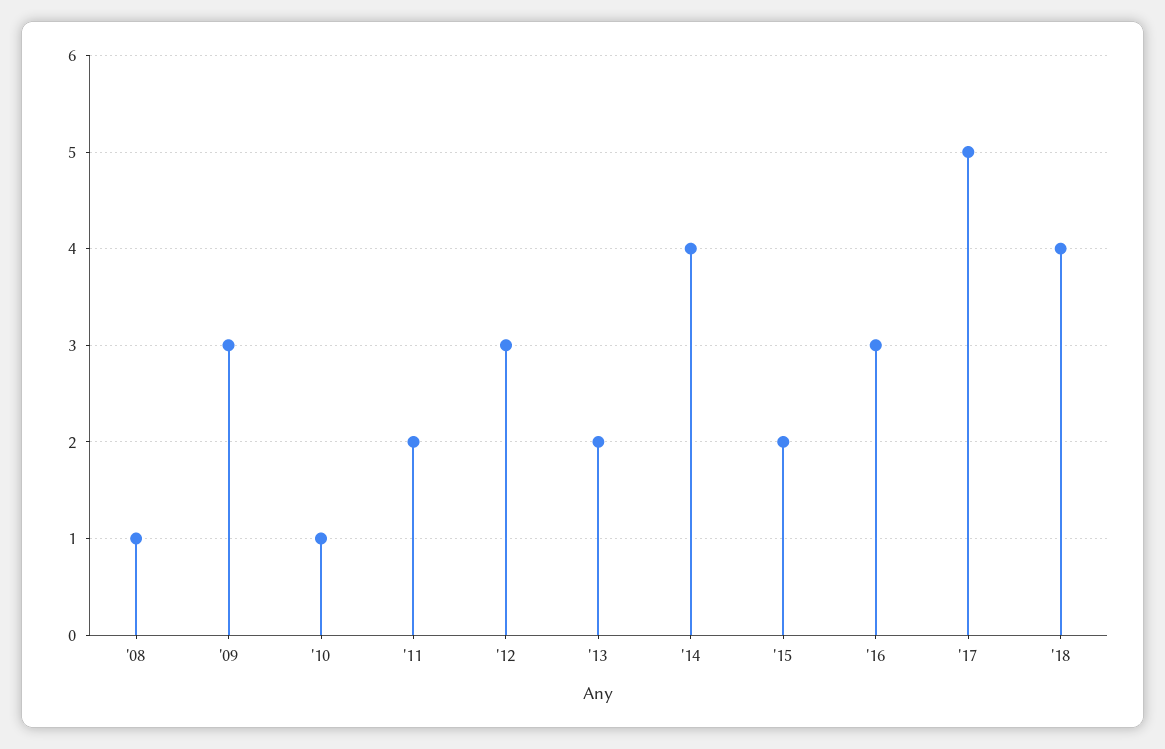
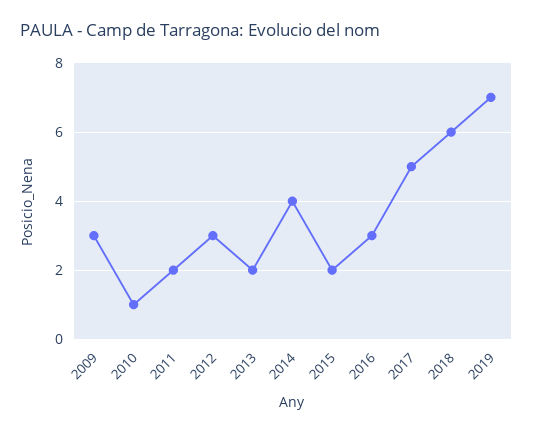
'08: 1 -> none
'18: 4 -> 6
2019: none -> 7

